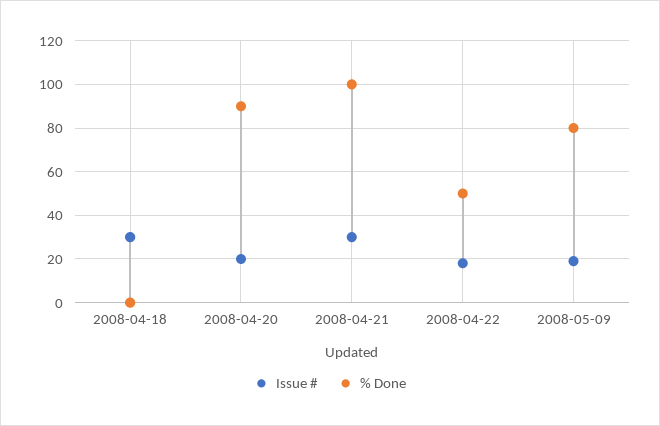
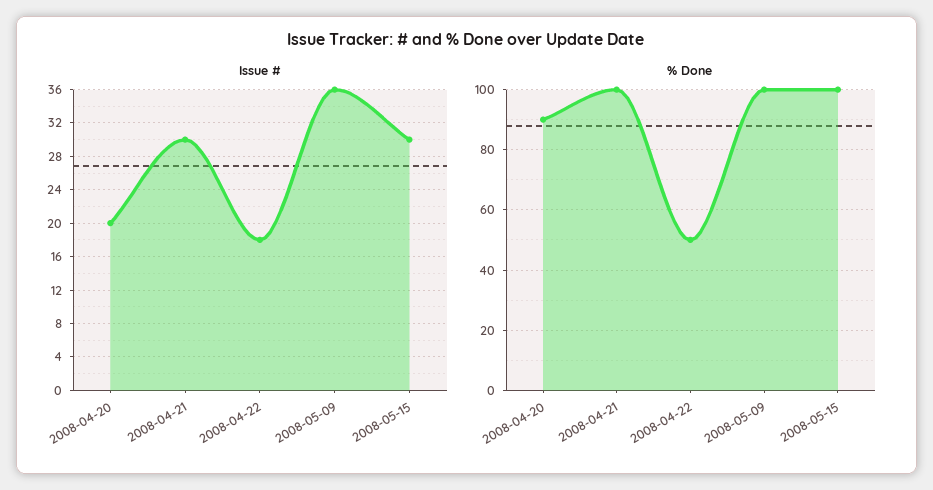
Issue #, 2008-04-18: 30 -> none
% Done, 2008-04-18: 0 -> none
Issue #, 2008-05-09: 20 -> 36
% Done, 2008-05-09: 80 -> 100
Issue #, 2008-05-15: none -> 30
% Done, 2008-05-15: none -> 100

